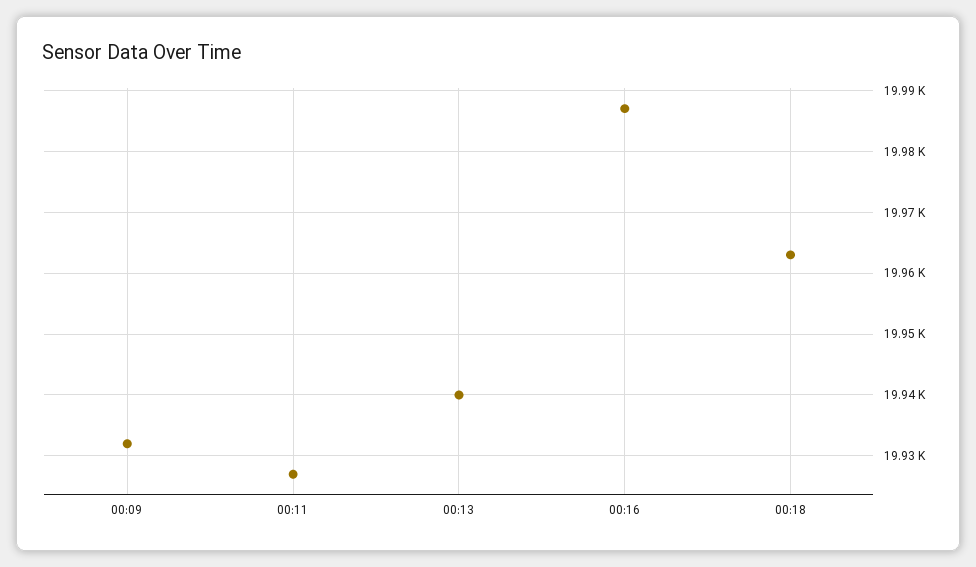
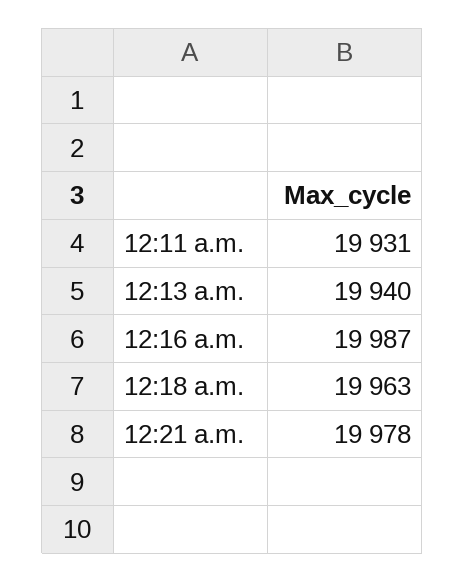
00:09: 19932 -> none
00:11: 19927 -> 19931
12:21 a.m.: none -> 19978

